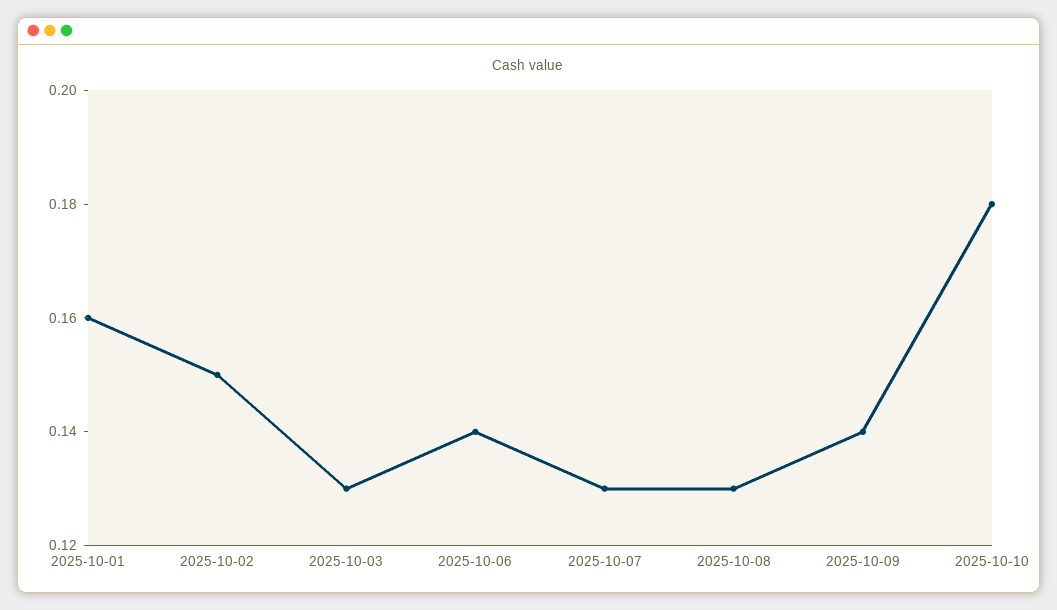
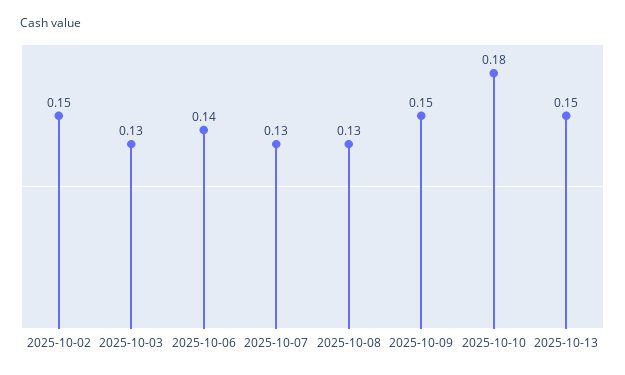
2025-10-01: 0.16 -> none
2025-10-09: 0.14 -> 0.15
2025-10-13: none -> 0.15

